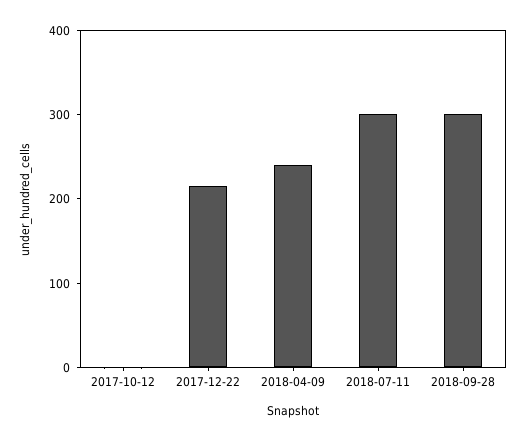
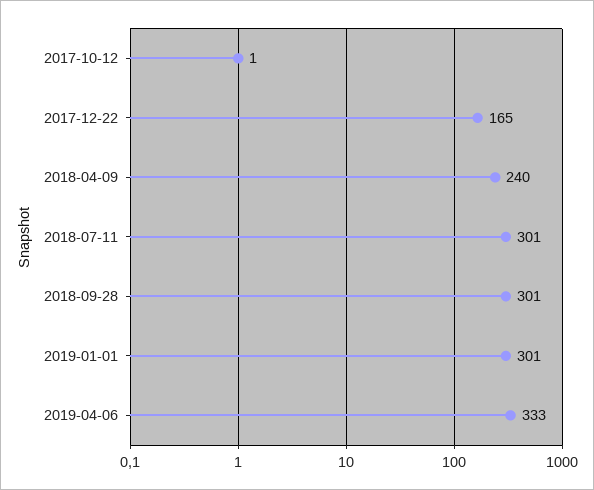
2017-12-22: 220 -> 165
2019-01-01: none -> 301
2019-04-06: none -> 333

